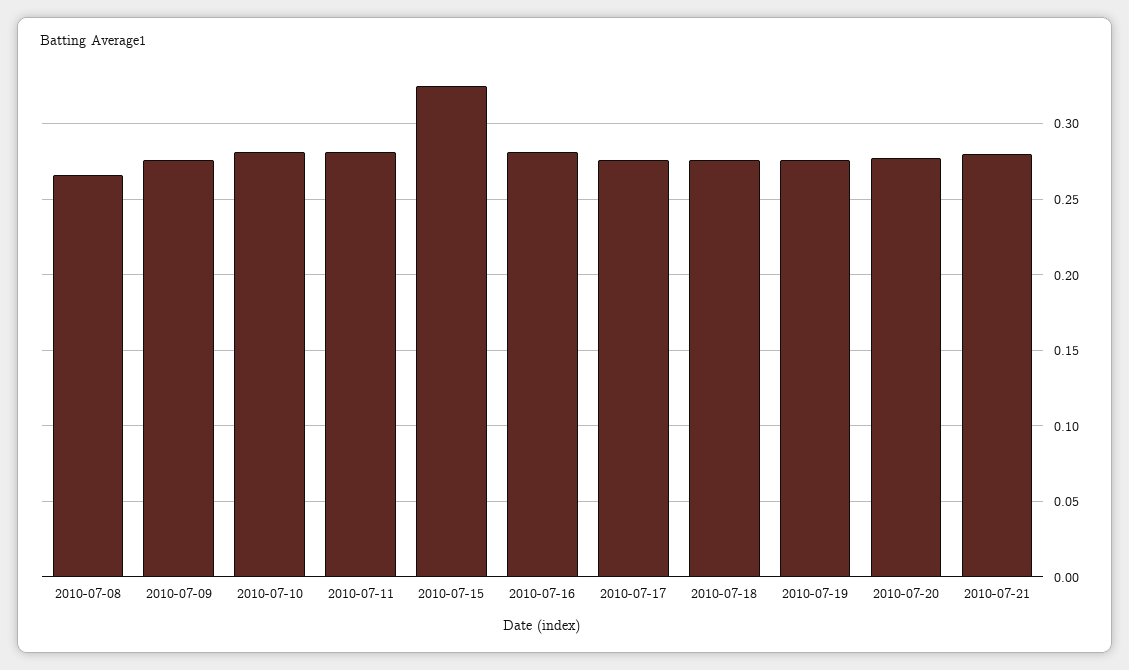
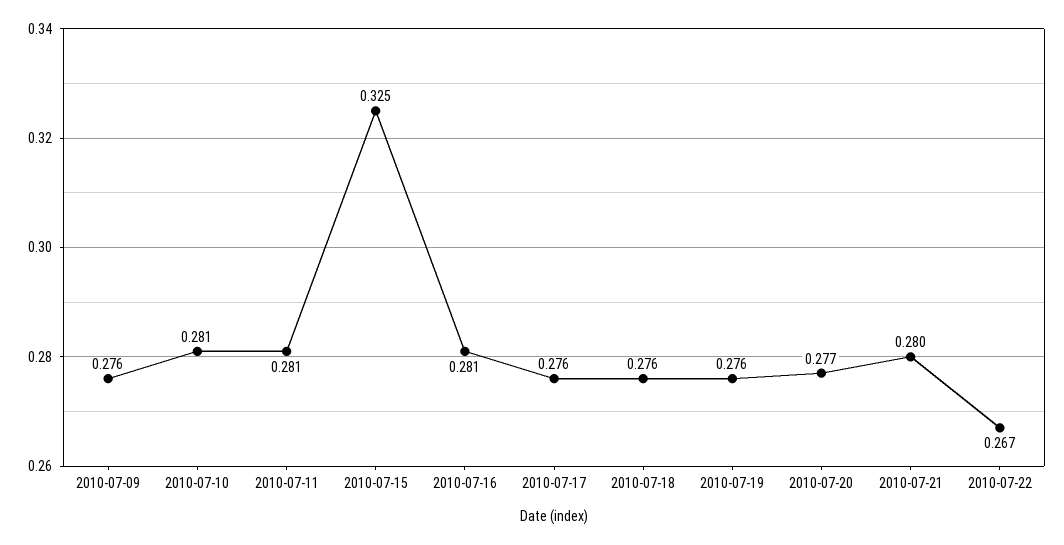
2010-07-08: 0.265 -> none
2010-07-22: none -> 0.267

